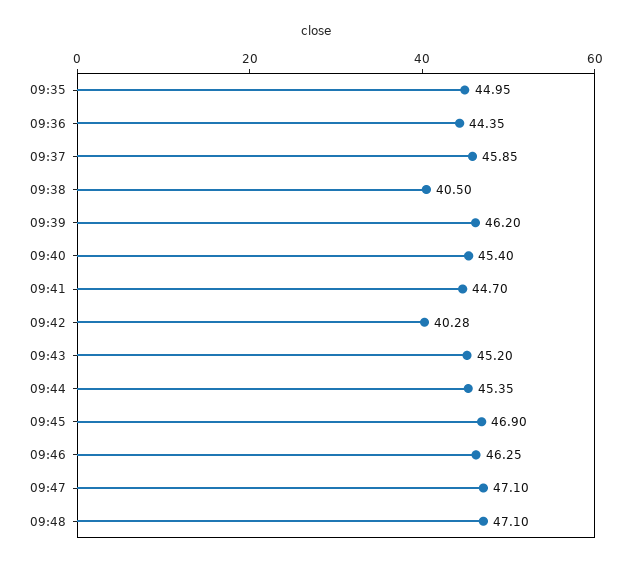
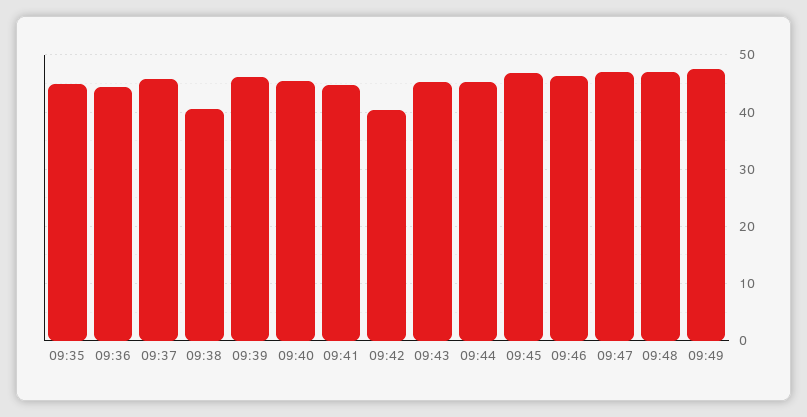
09:49: none -> 48

